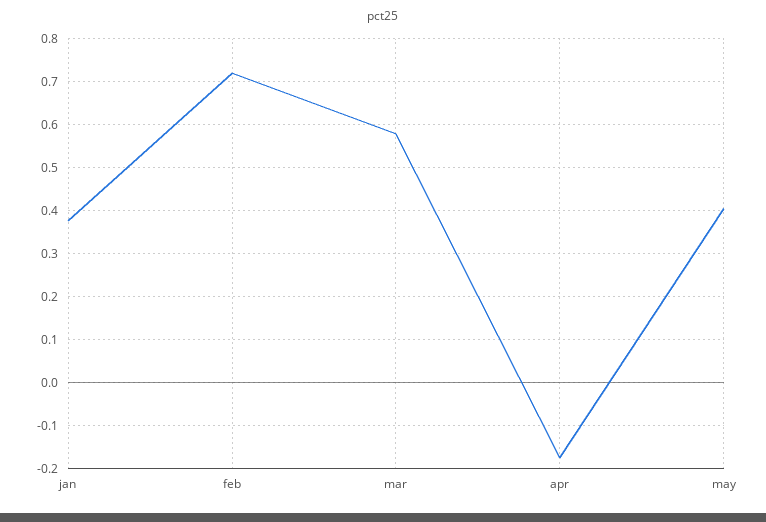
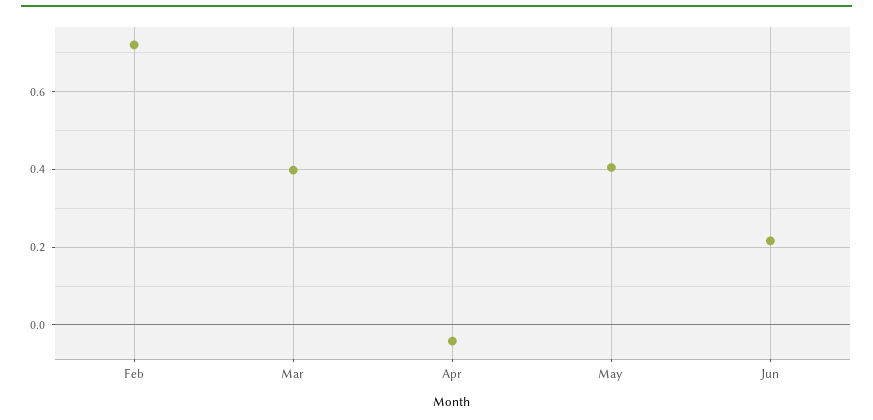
jan: 0.38 -> none
mar: 0.58 -> 0.4
apr: -0.18 -> -0.04
Jun: none -> 0.22

